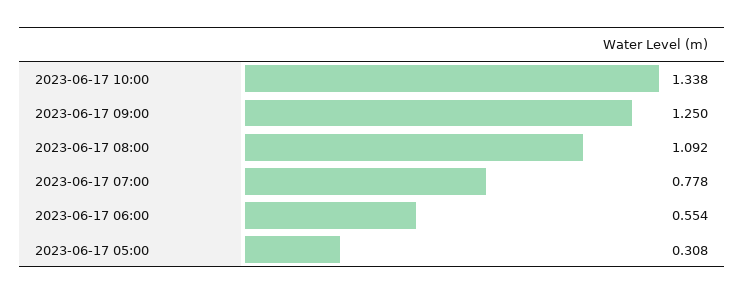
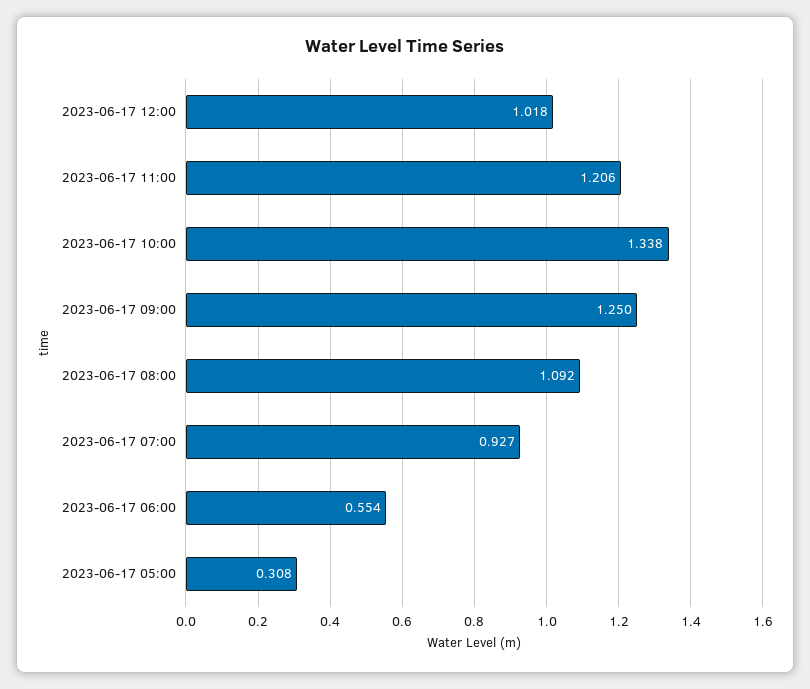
2023-06-17 07:00: 0.778 -> 0.927
2023-06-17 12:00: none -> 1.018
2023-06-17 11:00: none -> 1.206

